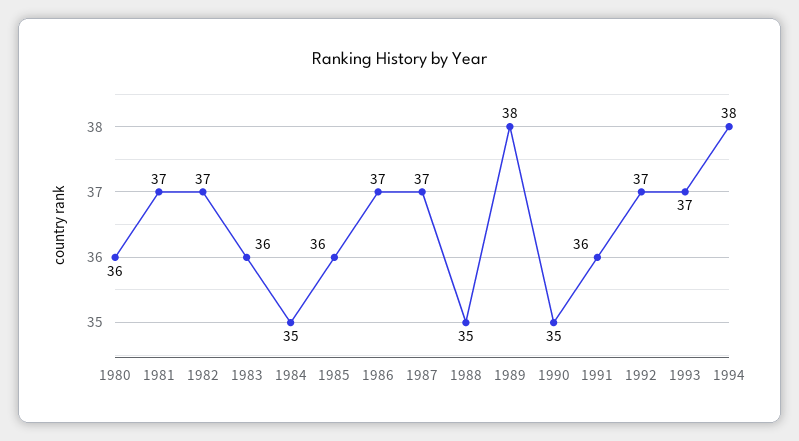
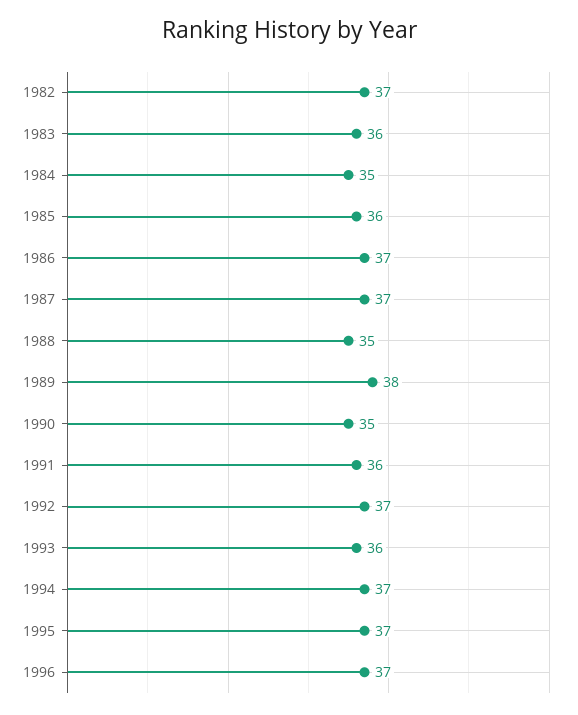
1980: 36 -> none
1981: 37 -> none
1993: 37 -> 36
1994: 38 -> 37
1995: none -> 37
1996: none -> 37

